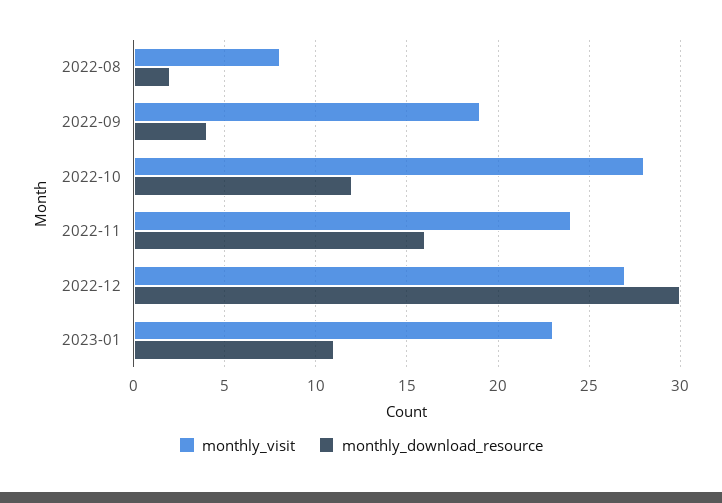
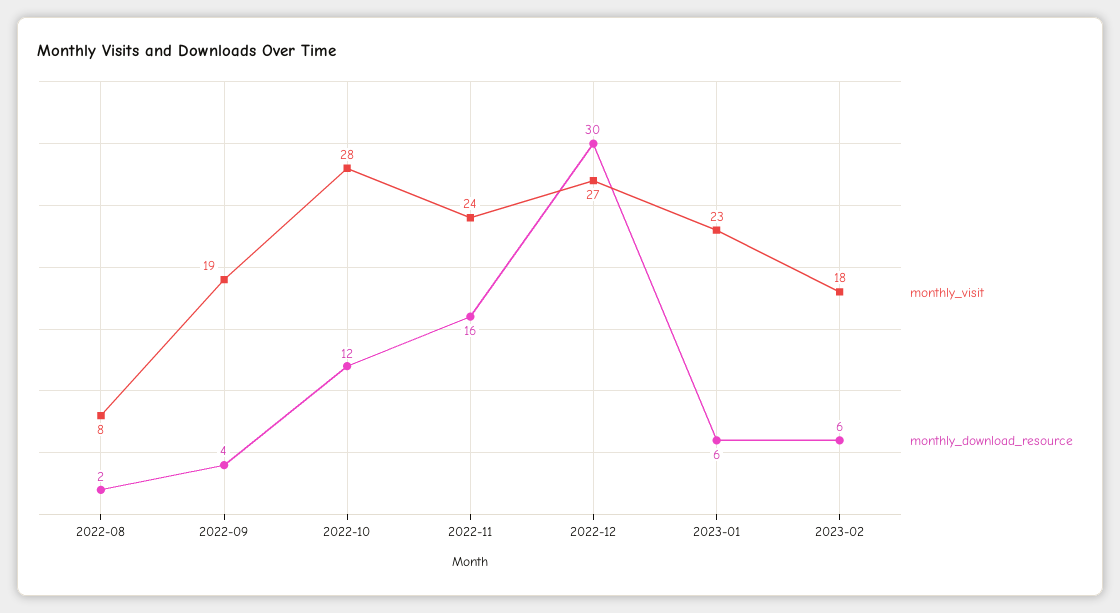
monthly_download_resource, 2023-01: 11 -> 6
monthly_visit, 2023-02: none -> 18
monthly_download_resource, 2023-02: none -> 6

